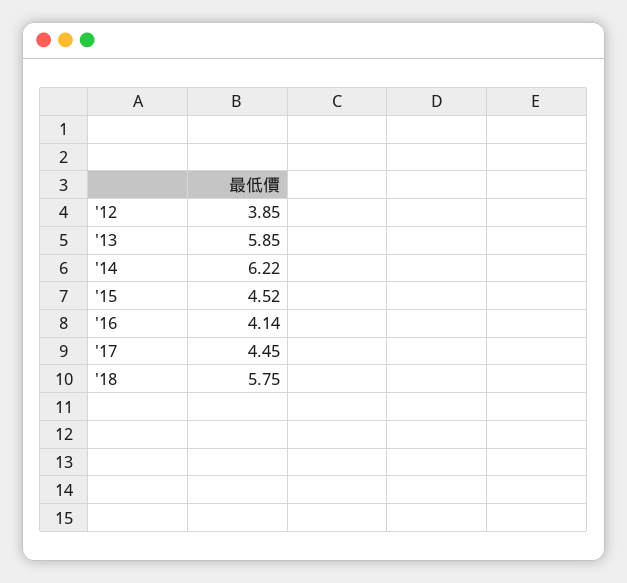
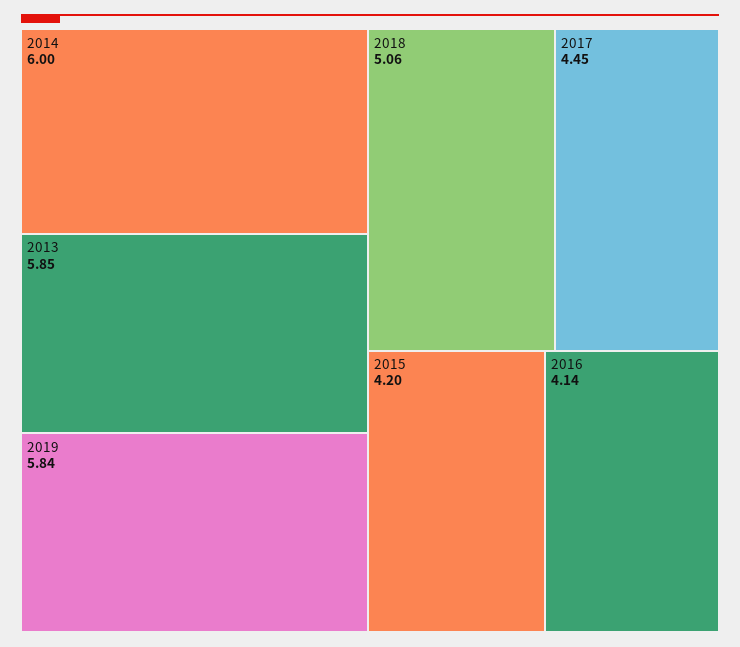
'12: 3.85 -> none
'14: 6.22 -> 6
'15: 4.52 -> 4.2
'18: 5.75 -> 5.06
2019: none -> 5.84

